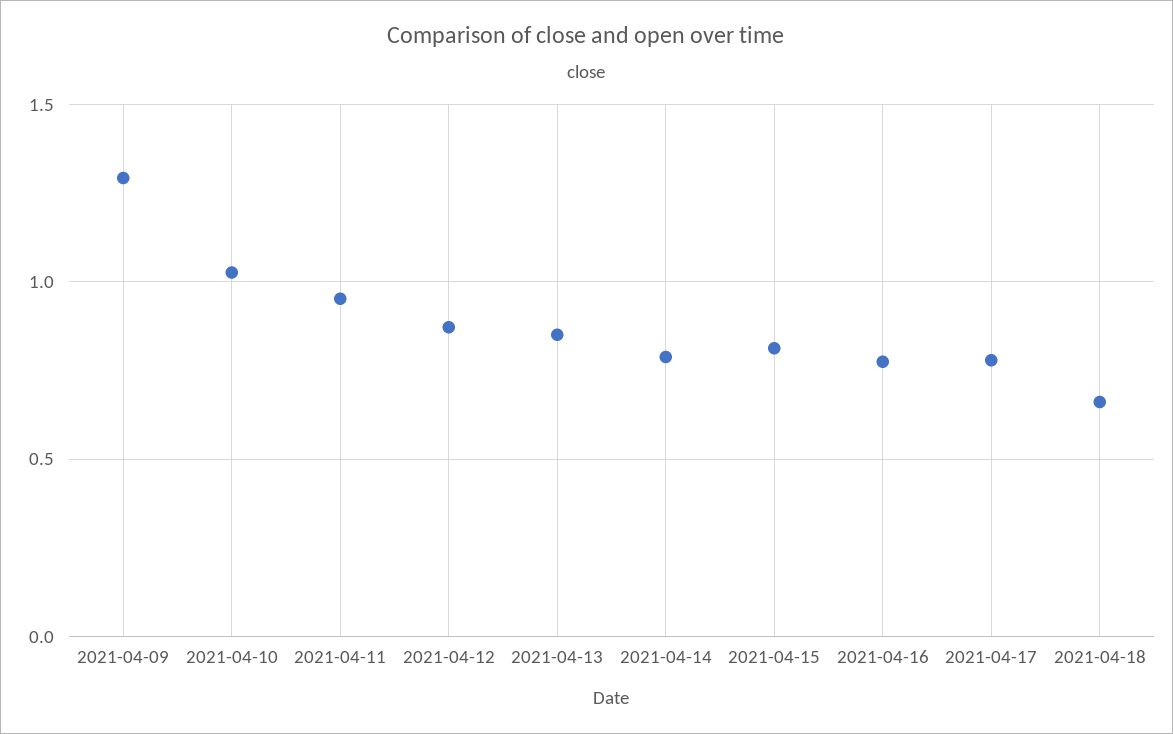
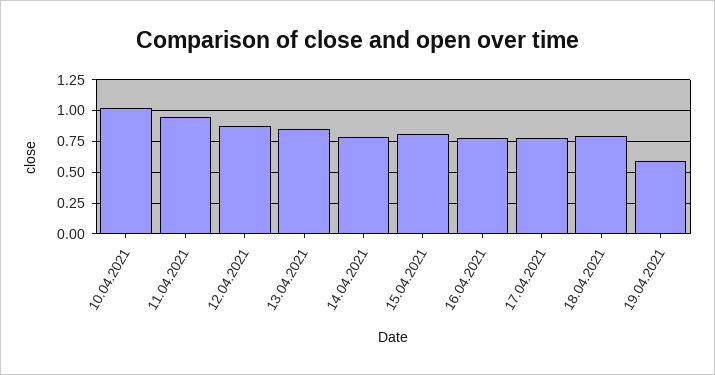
2021-04-09: 1.3 -> none
2021-04-18: 0.65 -> 0.8
19.04.2021: none -> 0.6

